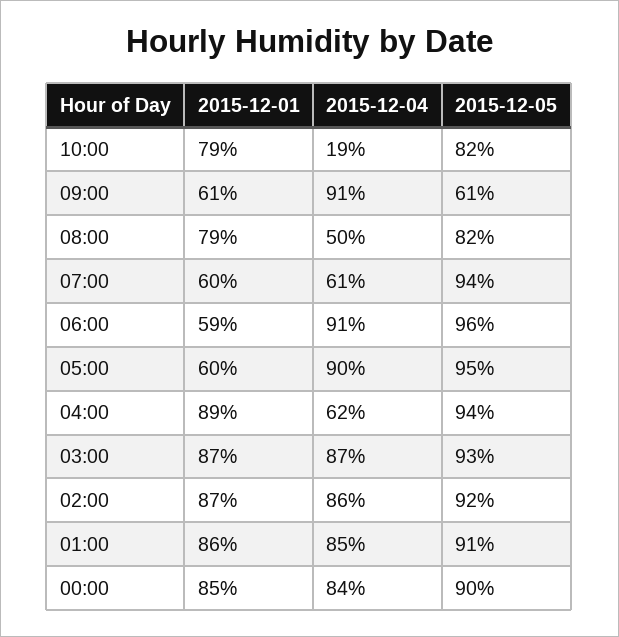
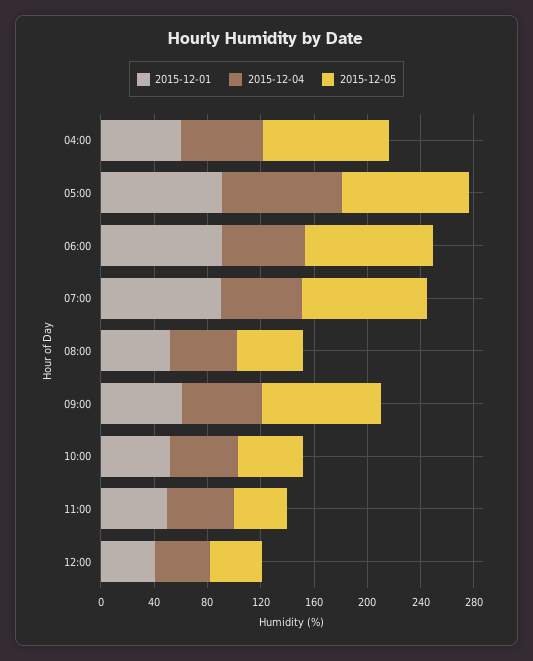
2015-12-01, 10:00: 79 -> 50
2015-12-04, 10:00: 19 -> 50
2015-12-05, 10:00: 82 -> 50
2015-12-04, 09:00: 91 -> 60
2015-12-05, 09:00: 61 -> 90
2015-12-01, 08:00: 79 -> 50
2015-12-05, 08:00: 82 -> 50
2015-12-01, 07:00: 60 -> 90
2015-12-01, 06:00: 59 -> 90
2015-12-04, 06:00: 91 -> 60
2015-12-01, 05:00: 60 -> 90
2015-12-01, 04:00: 89 -> 60
2015-12-01, 03:00: 87 -> none
2015-12-04, 03:00: 87 -> none
2015-12-05, 03:00: 93 -> none
2015-12-01, 02:00: 87 -> none
2015-12-04, 02:00: 86 -> none
2015-12-05, 02:00: 92 -> none
2015-12-01, 01:00: 86 -> none
2015-12-04, 01:00: 85 -> none
2015-12-05, 01:00: 91 -> none
2015-12-01, 00:00: 85 -> none
2015-12-04, 00:00: 84 -> none
2015-12-05, 00:00: 90 -> none
2015-12-01, 11:00: none -> 50
2015-12-04, 11:00: none -> 50
2015-12-05, 11:00: none -> 40
2015-12-01, 12:00: none -> 40
2015-12-04, 12:00: none -> 40
2015-12-05, 12:00: none -> 40

